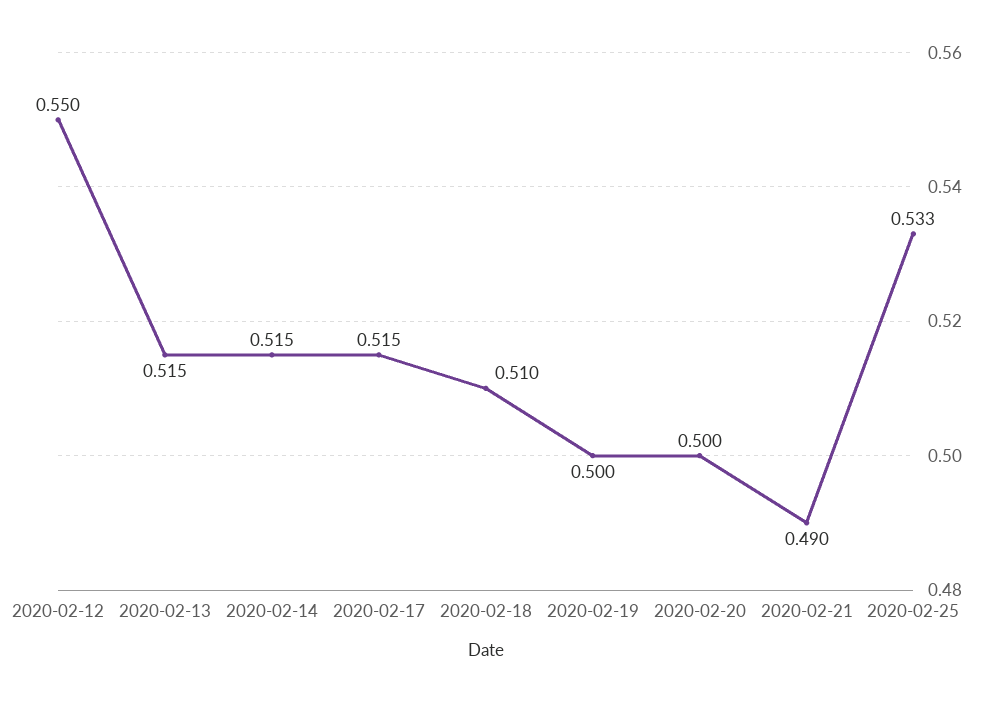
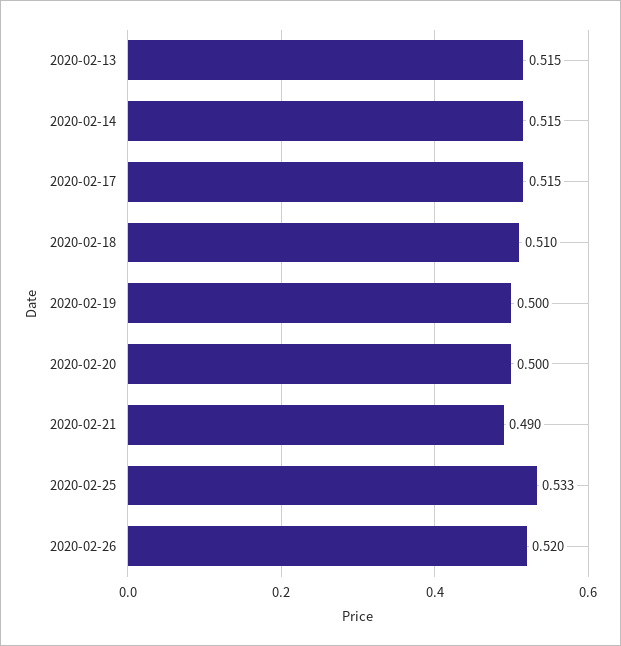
2020-02-12: 0.55 -> none
2020-02-26: none -> 0.52

